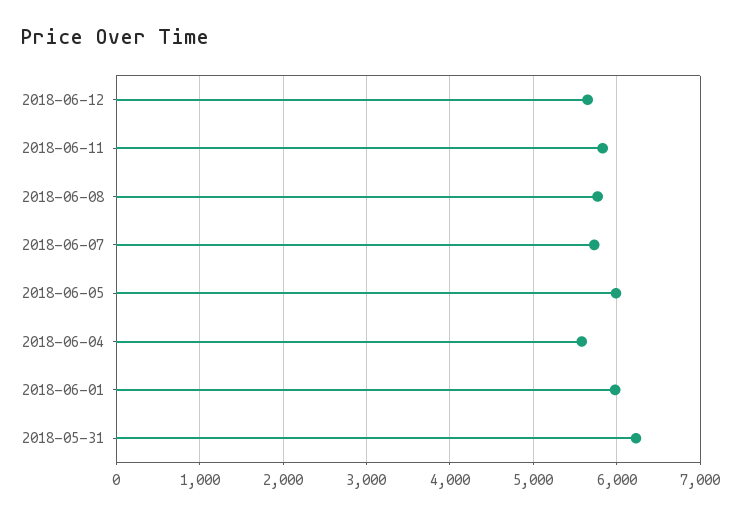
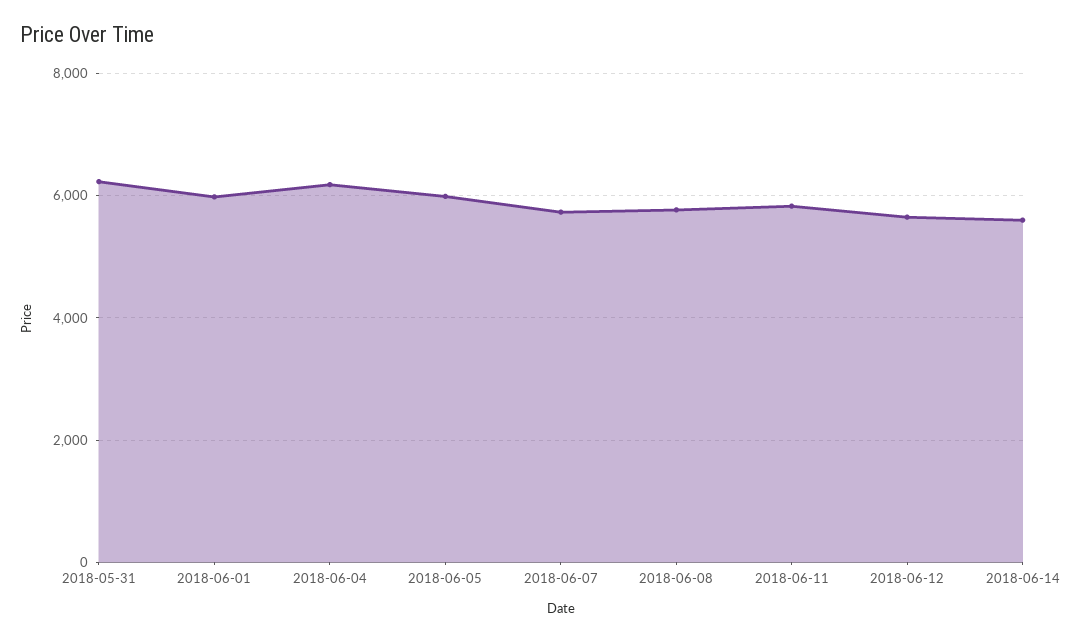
2018-06-04: 5600 -> 6200
2018-06-14: none -> 5600

